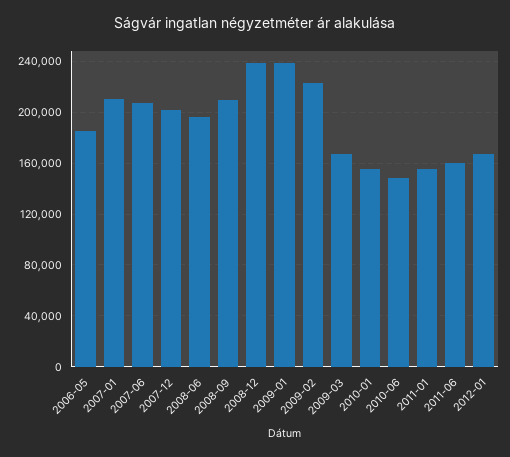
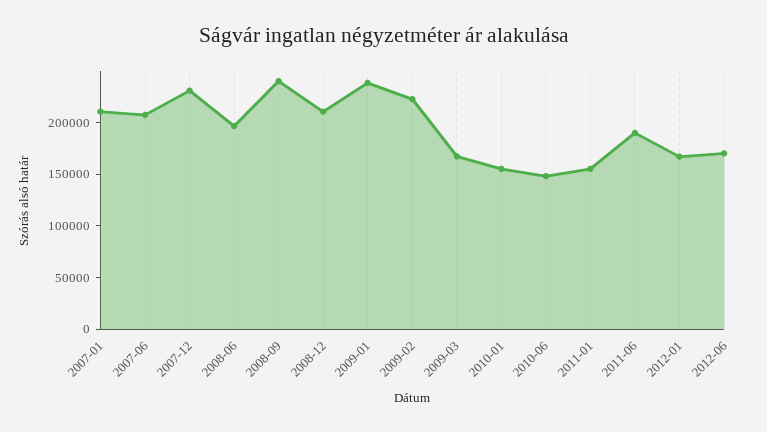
2006-05: 185000 -> none
2007-12: 200000 -> 230000
2008-09: 210000 -> 240000
2008-12: 240000 -> 210000
2011-06: 160000 -> 190000
2012-06: none -> 170000

